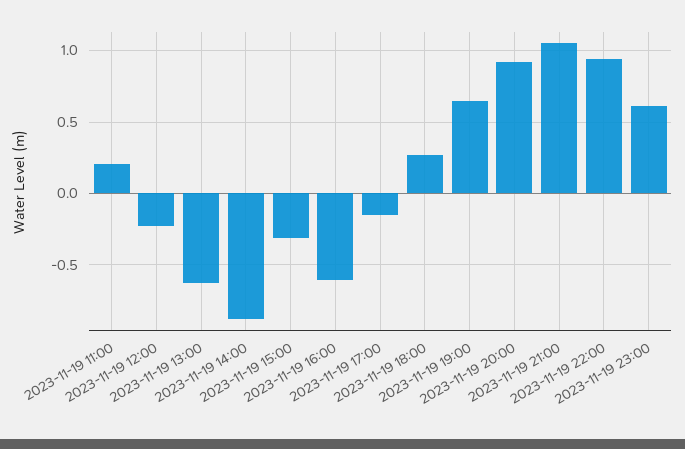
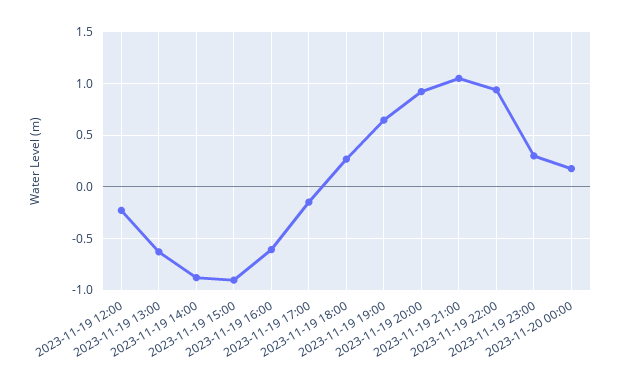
2023-11-19 11:00: 0.2 -> none
2023-11-19 15:00: -0.3 -> -0.9
2023-11-19 23:00: 0.6 -> 0.3
2023-11-20 00:00: none -> 0.2

